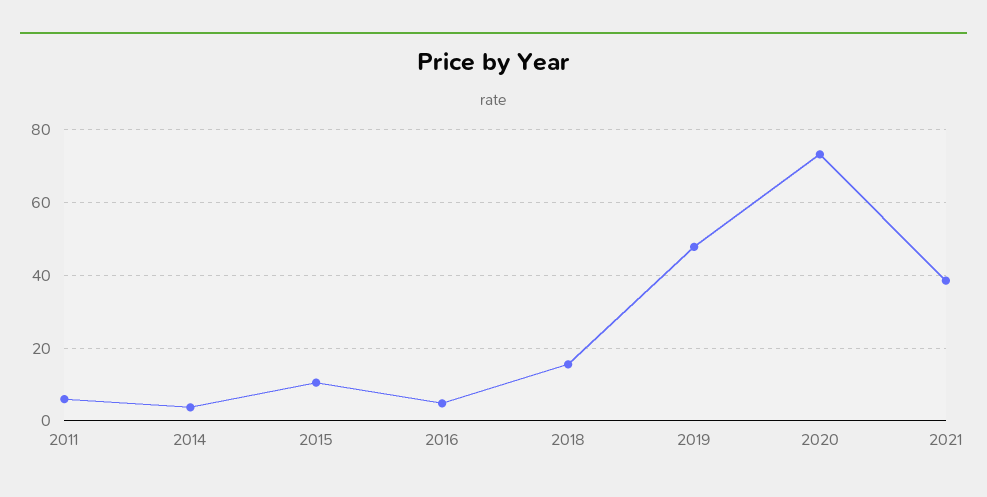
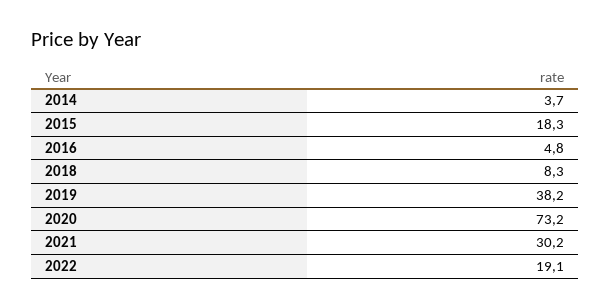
2011: 6 -> none
2015: 10 -> 18.3
2018: 16 -> 8.3
2019: 48 -> 38.2
2021: 38 -> 30.2
2022: none -> 19.1

